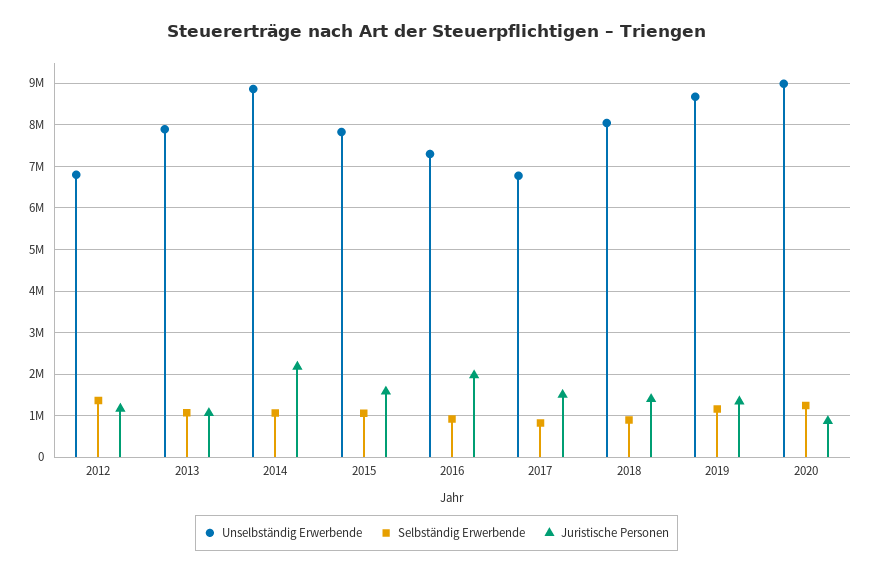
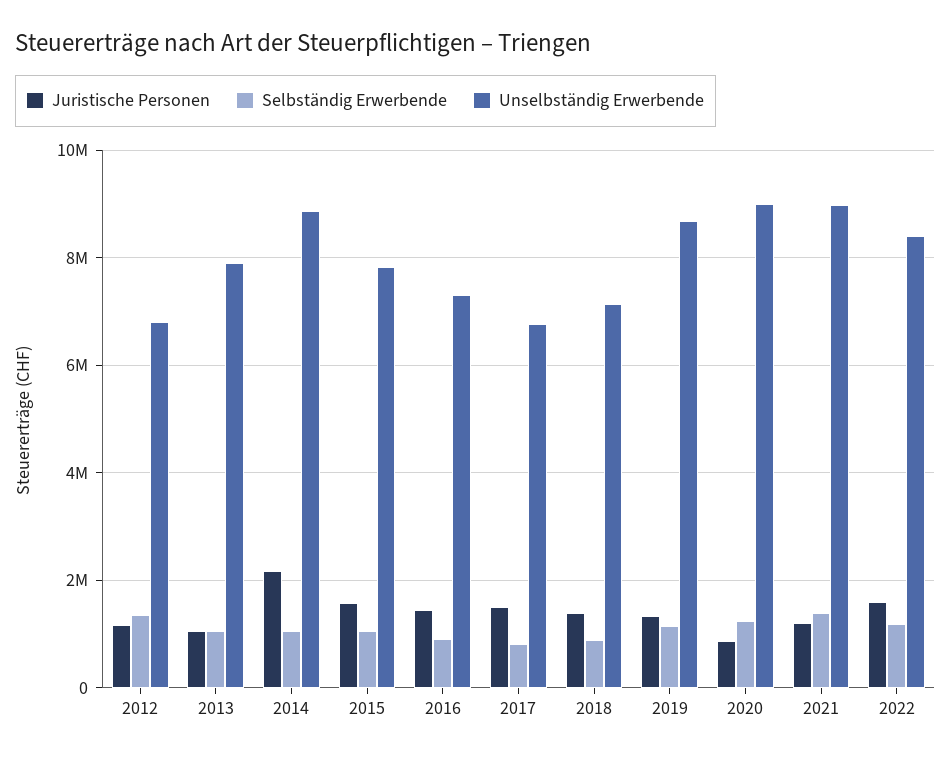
Juristische Personen, 2016: 2000000 -> 1400000
Unselbständig Erwerbende, 2018: 8000000 -> 7200000
Juristische Personen, 2021: none -> 1200000
Selbständig Erwerbende, 2021: none -> 1400000
Unselbständig Erwerbende, 2021: none -> 9000000
Juristische Personen, 2022: none -> 1600000
Selbständig Erwerbende, 2022: none -> 1200000
Unselbständig Erwerbende, 2022: none -> 8400000

